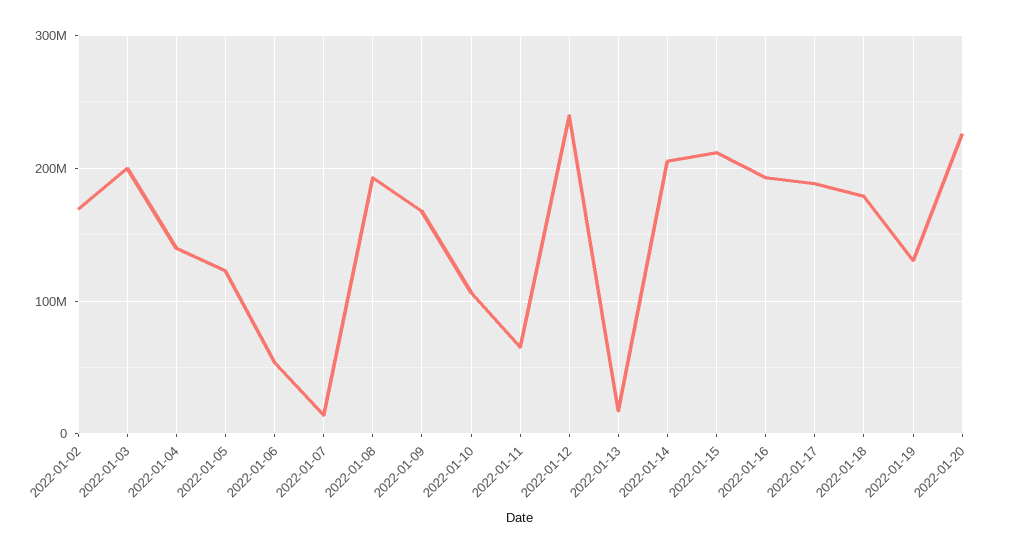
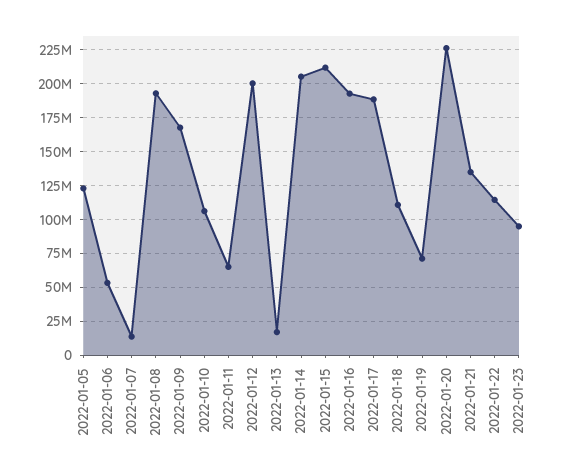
2022-01-02: 170000000 -> none
2022-01-03: 200000000 -> none
2022-01-04: 140000000 -> none
2022-01-12: 240000000 -> 200000000
2022-01-18: 180000000 -> 110000000
2022-01-19: 130000000 -> 70000000
2022-01-21: none -> 135000000
2022-01-22: none -> 115000000
2022-01-23: none -> 95000000

